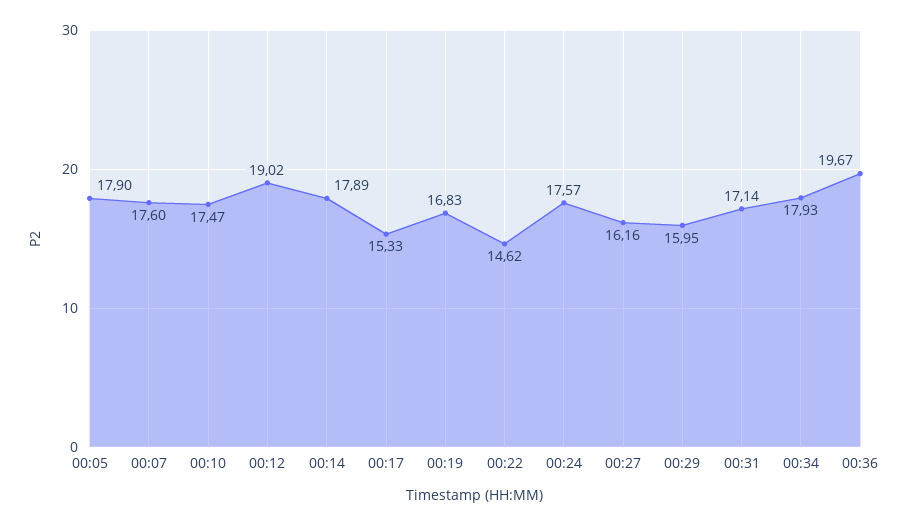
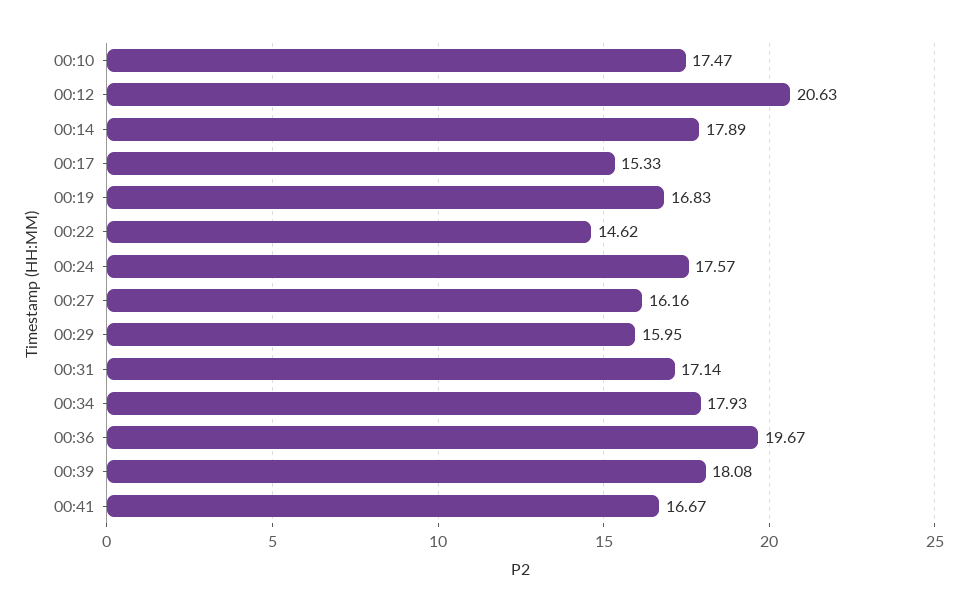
00:05: 17.9 -> none
00:07: 17.6 -> none
00:12: 19.02 -> 20.63
00:39: none -> 18.08
00:41: none -> 16.67

